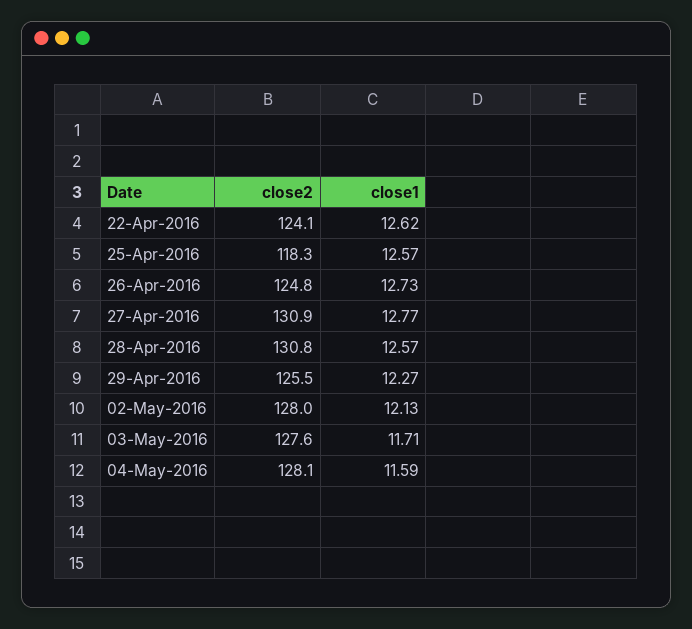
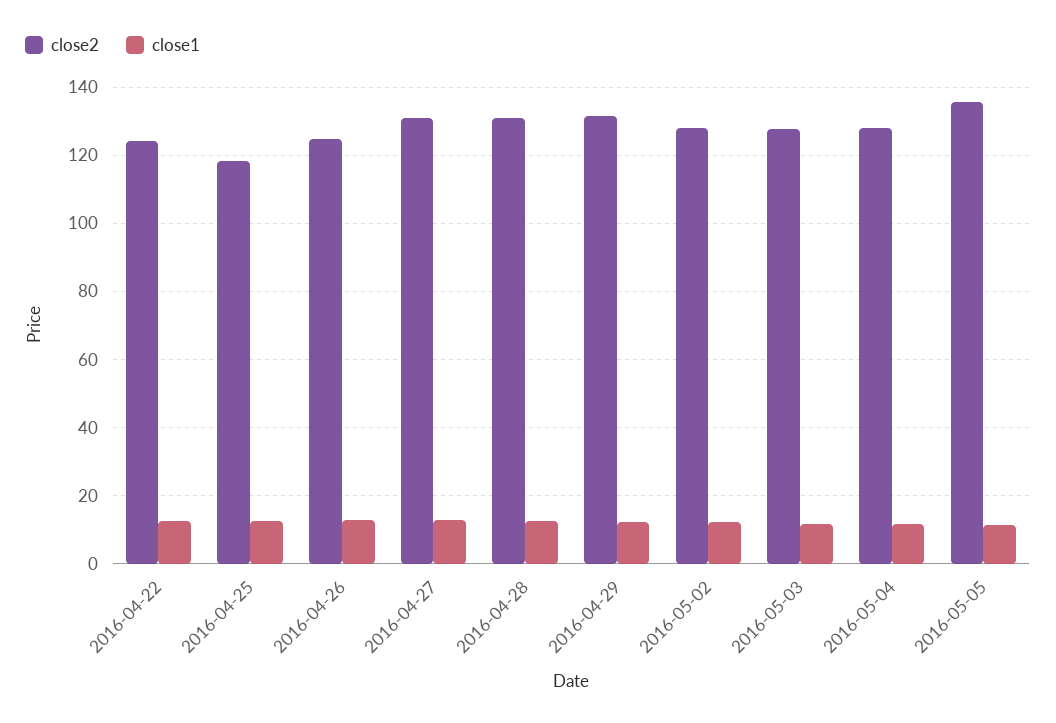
close2, 29-Apr-2016: 125.5 -> 132
close2, 2016-05-05: none -> 136
close1, 2016-05-05: none -> 12

